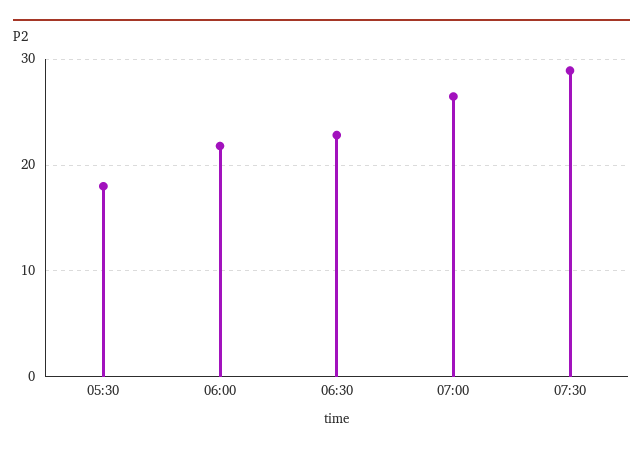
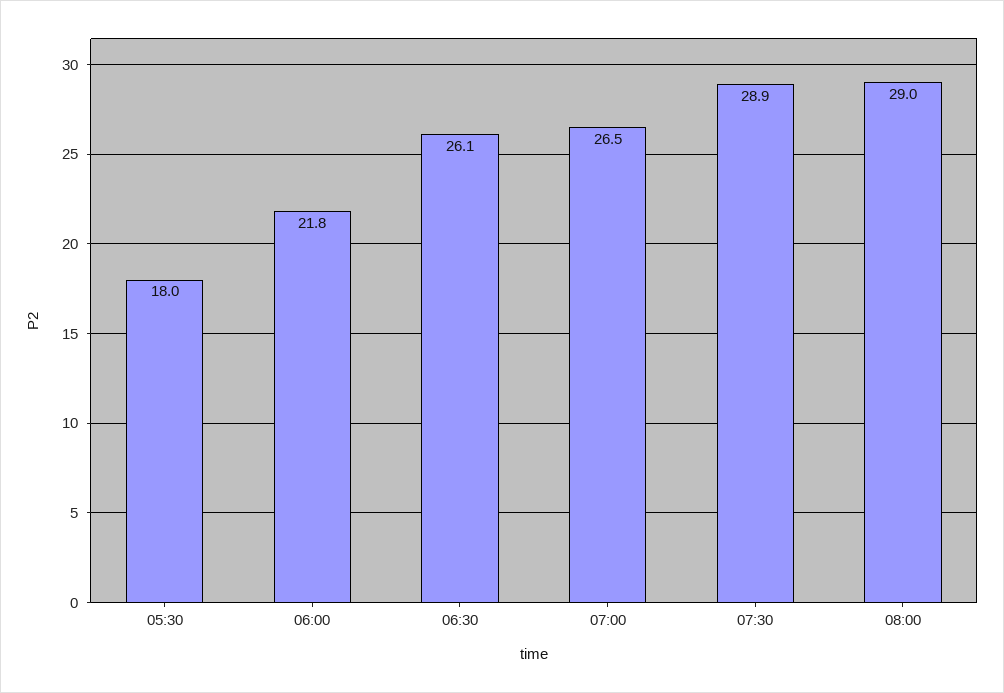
06:30: 23 -> 26.1
08:00: none -> 29

